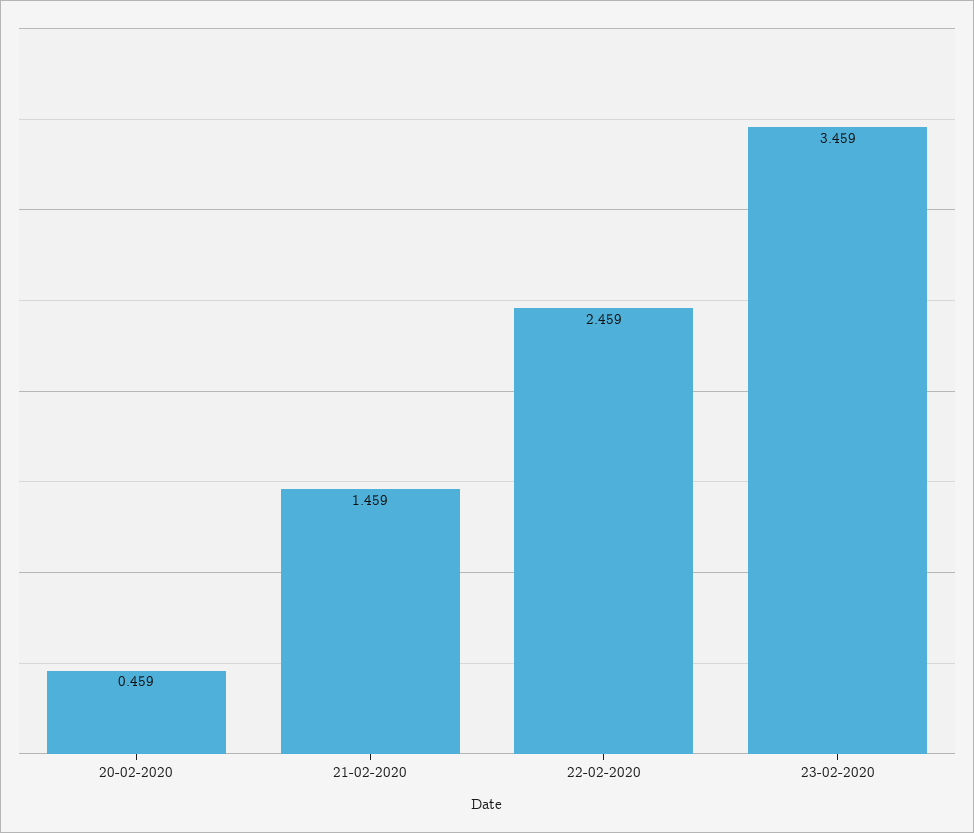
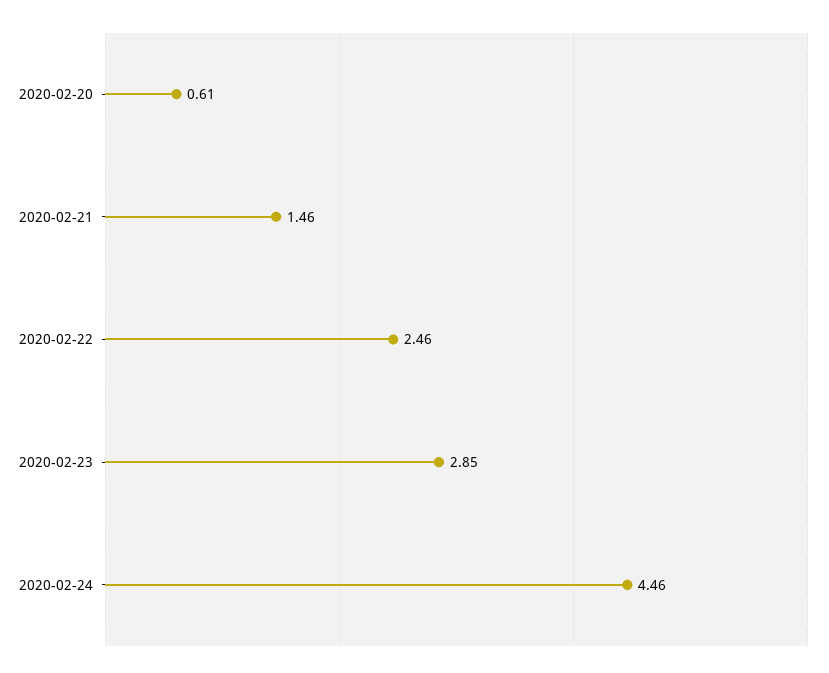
20-02-2020: 0.459 -> 0.61
23-02-2020: 3.459 -> 2.85
2020-02-24: none -> 4.46

